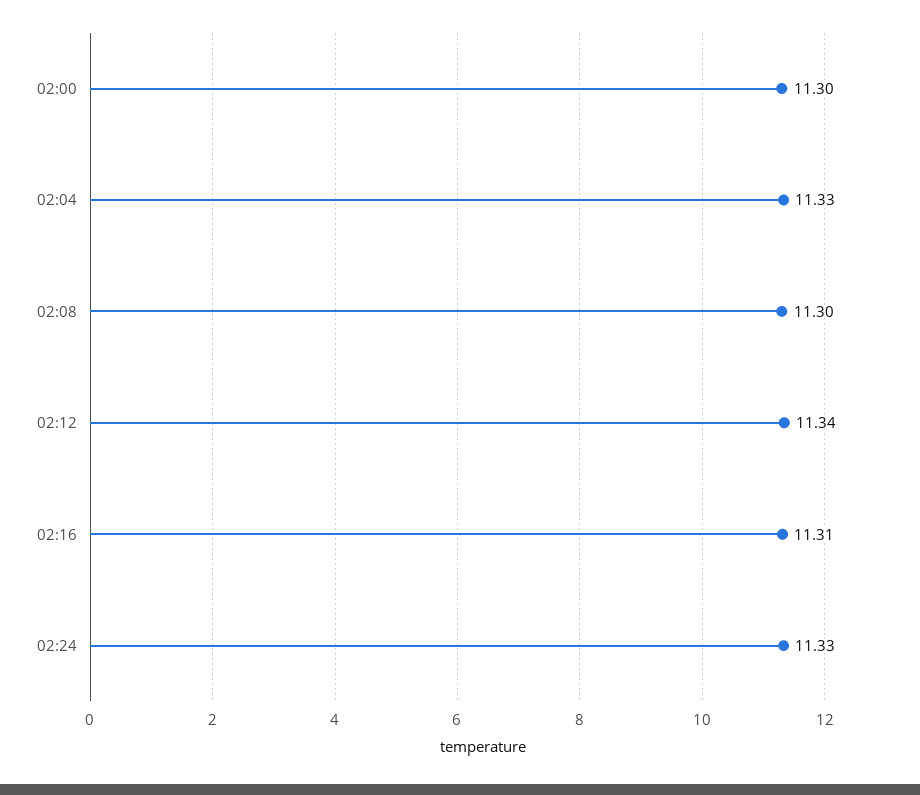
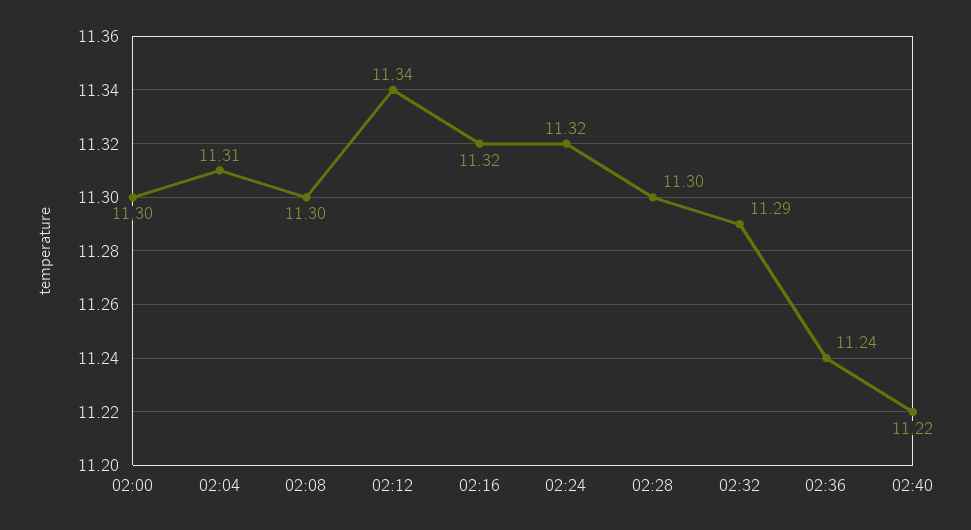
02:04: 11.33 -> 11.31
02:16: 11.31 -> 11.32
02:24: 11.33 -> 11.32
02:28: none -> 11.3
02:32: none -> 11.29
02:36: none -> 11.24
02:40: none -> 11.22

